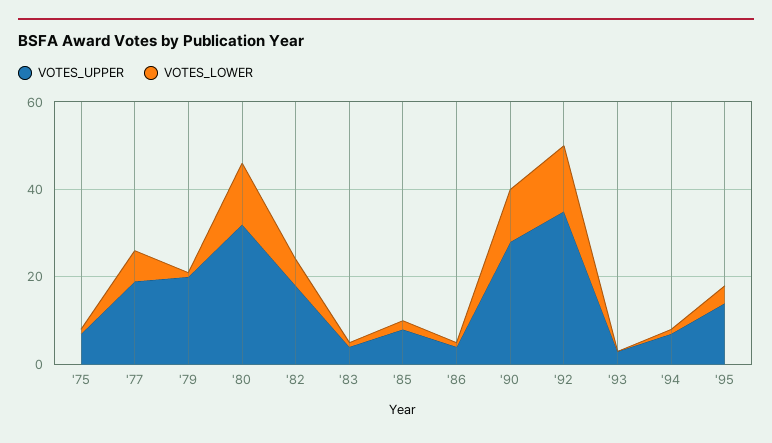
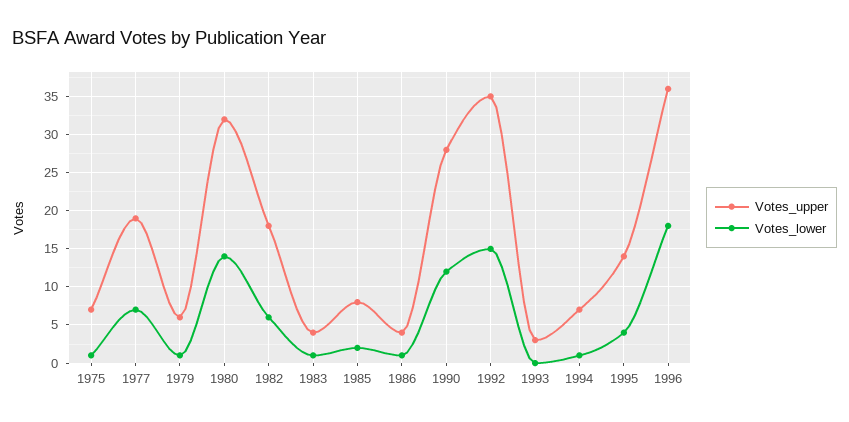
VOTES_UPPER, '79: 20 -> 6
VOTES_UPPER, 1996: none -> 36
VOTES_LOWER, 1996: none -> 18

